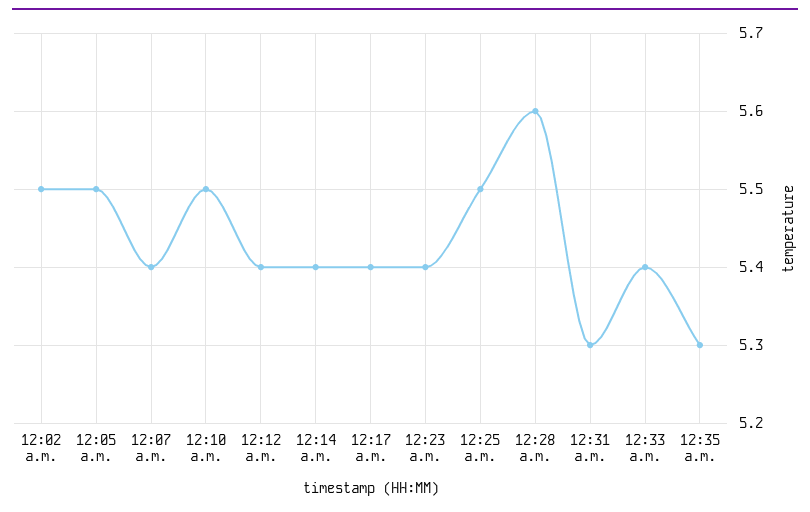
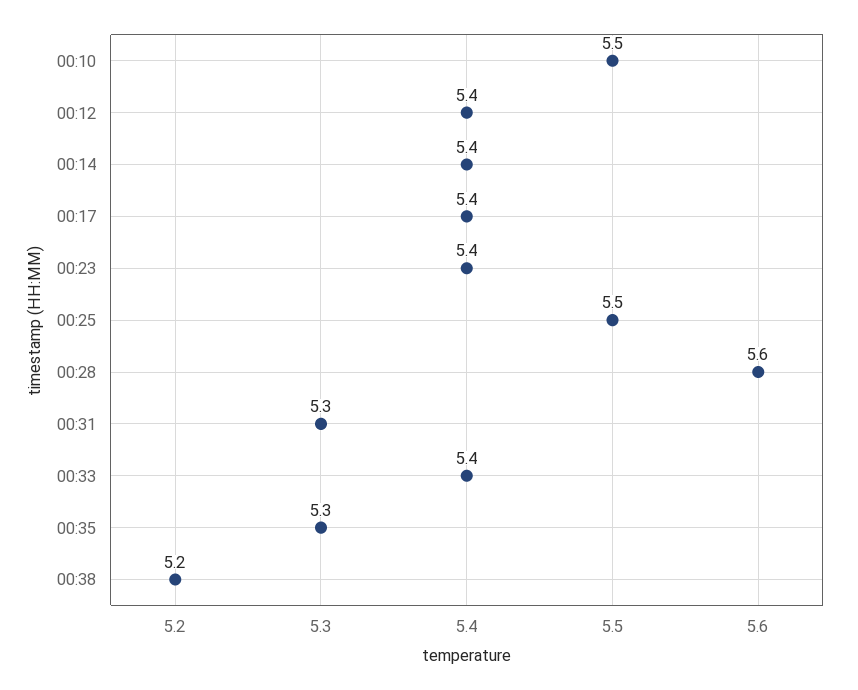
12:02 a.m.: 5.5 -> none
12:05 a.m.: 5.5 -> none
12:07 a.m.: 5.4 -> none
00:38: none -> 5.2

